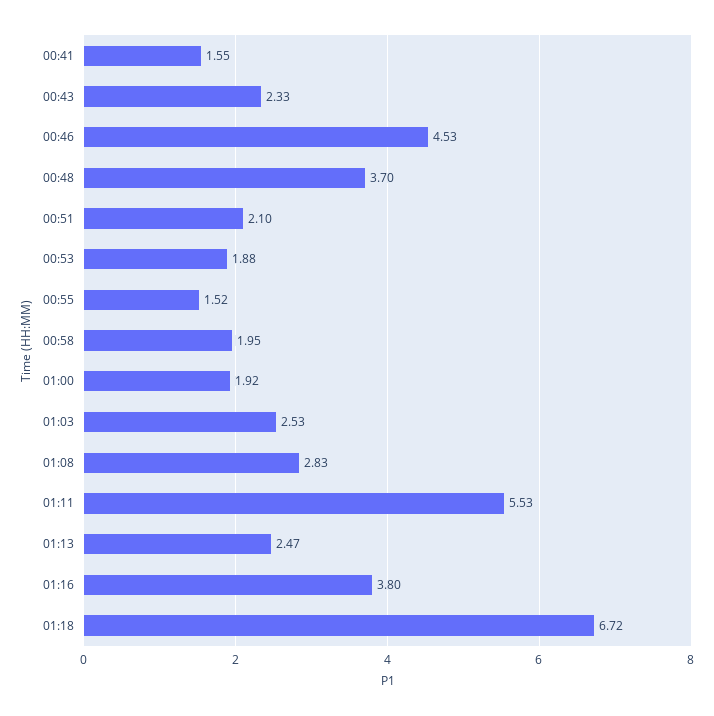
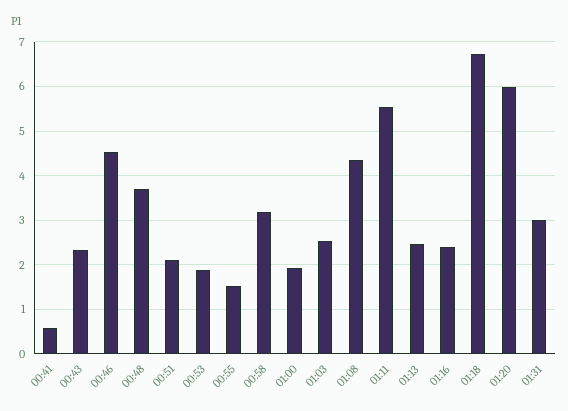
00:41: 1.55 -> 0.6
00:58: 1.95 -> 3.2
01:08: 2.83 -> 4.4
01:16: 3.8 -> 2.4
01:20: none -> 6
01:31: none -> 3

